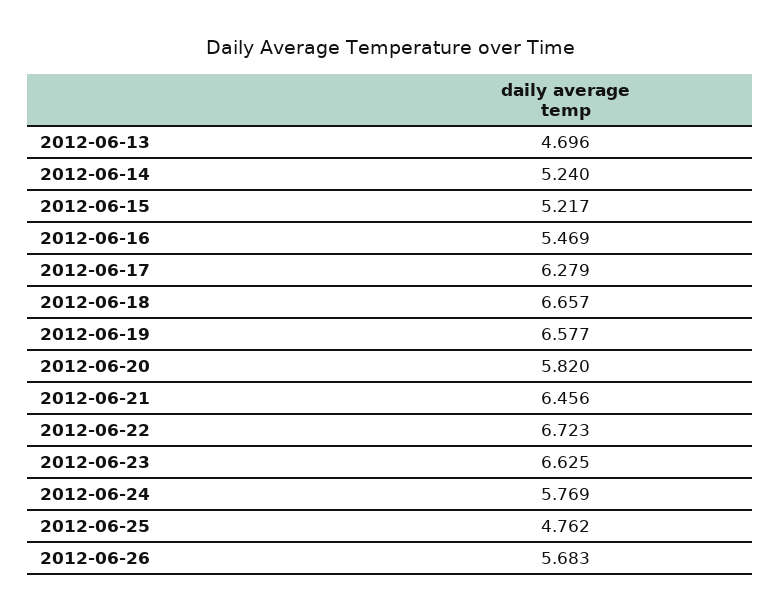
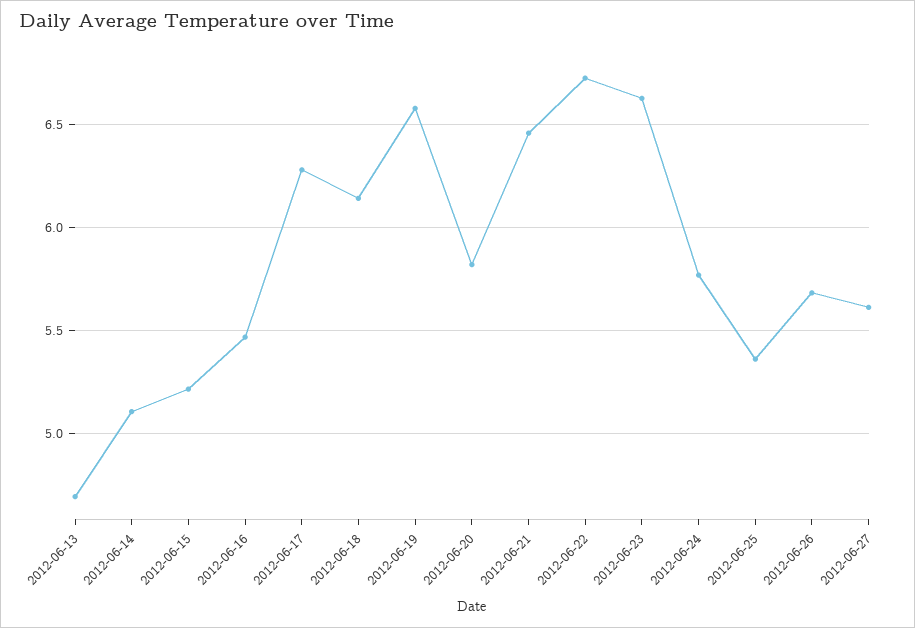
2012-06-14: 5.24 -> 5.1
2012-06-18: 6.657 -> 6.15
2012-06-25: 4.762 -> 5.35
2012-06-27: none -> 5.6

